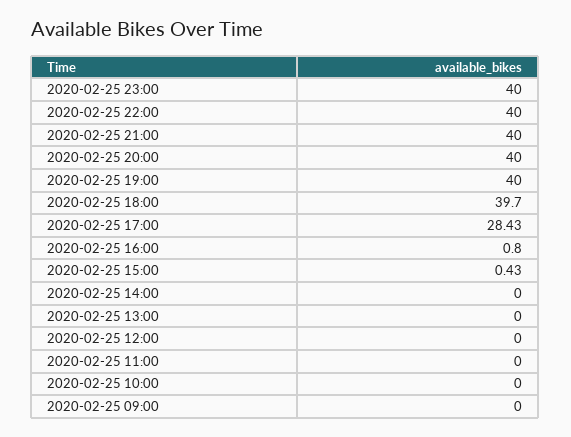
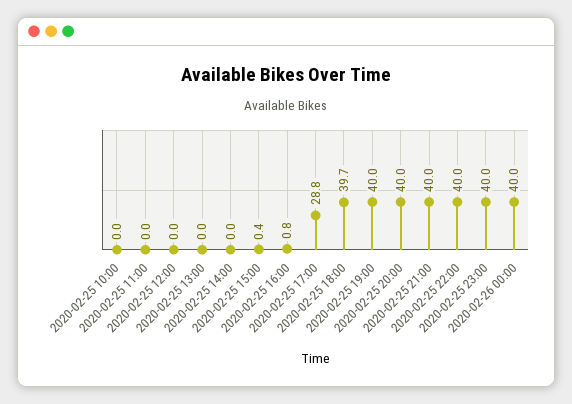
2020-02-25 17:00: 28.43 -> 28.8
2020-02-25 09:00: 0 -> none
2020-02-26 00:00: none -> 40

